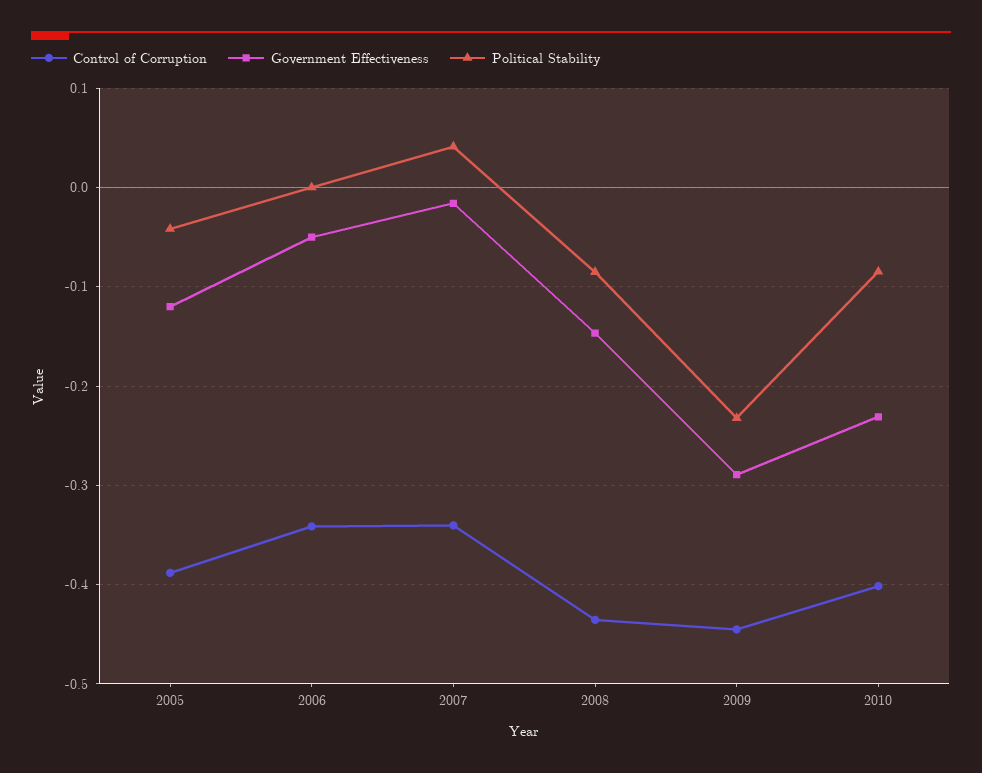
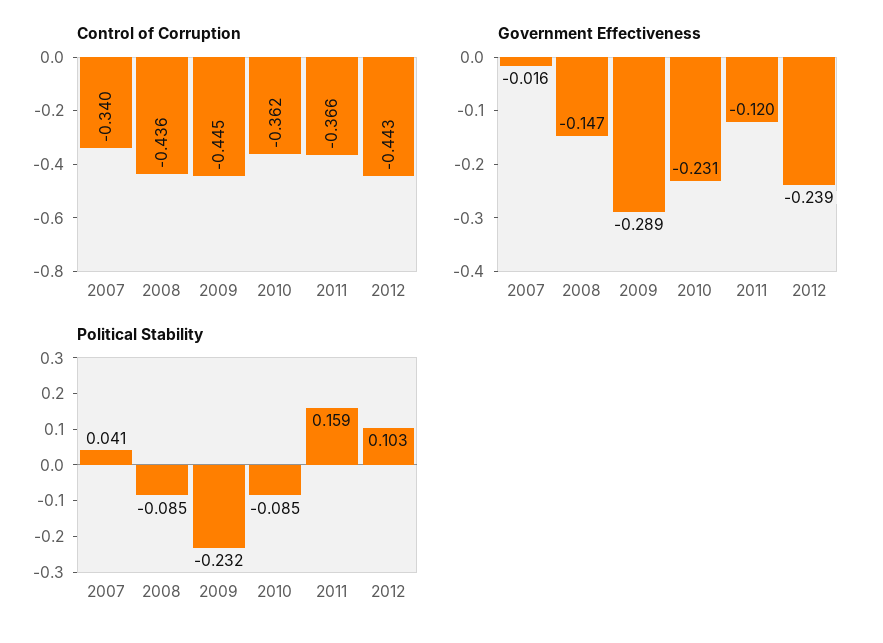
Control of Corruption, 2005: -0.39 -> none
Government Effectiveness, 2005: -0.12 -> none
Political Stability, 2005: -0.04 -> none
Control of Corruption, 2006: -0.34 -> none
Government Effectiveness, 2006: -0.05 -> none
Political Stability, 2006: 0 -> none
Control of Corruption, 2010: -0.4 -> -0.362
Control of Corruption, 2011: none -> -0.366
Control of Corruption, 2012: none -> -0.443
Government Effectiveness, 2011: none -> -0.12
Government Effectiveness, 2012: none -> -0.239
Political Stability, 2011: none -> 0.159
Political Stability, 2012: none -> 0.103

